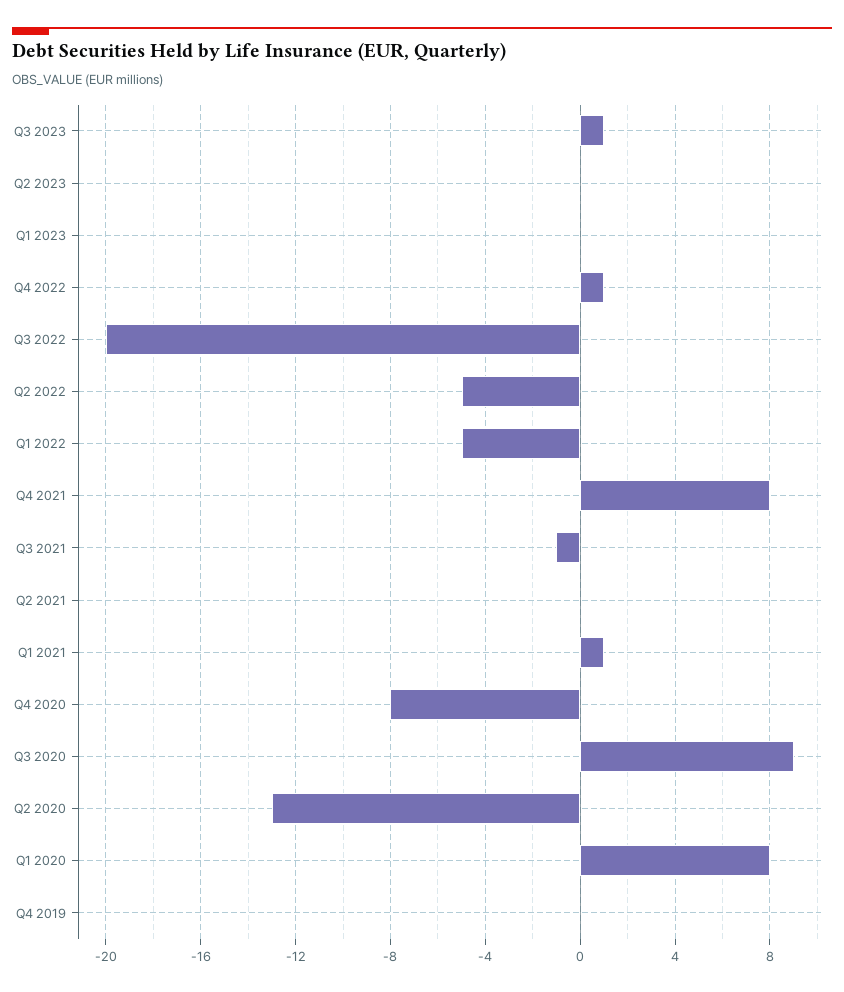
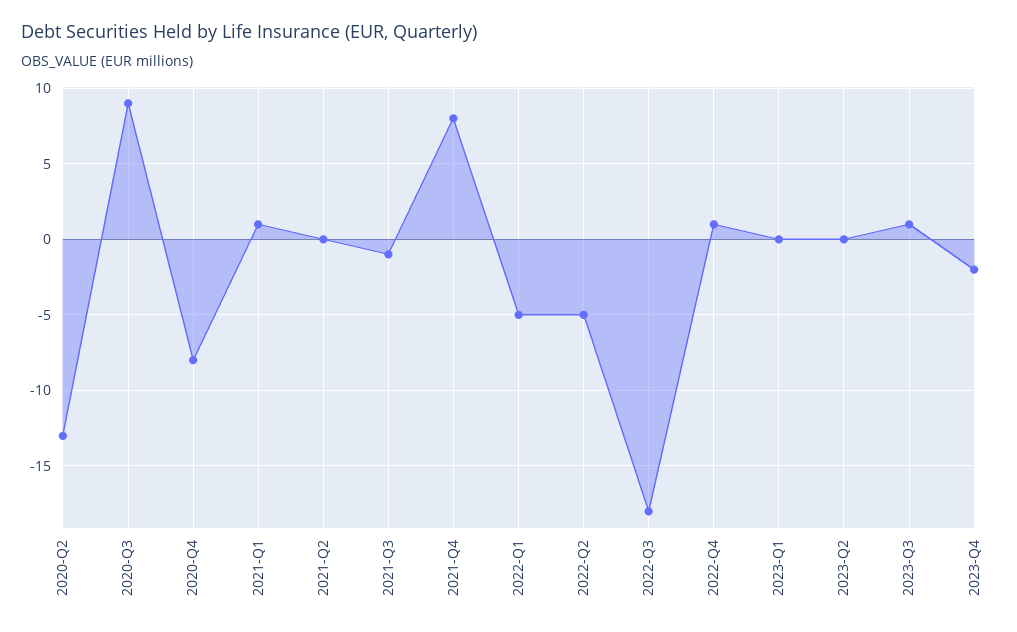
Q3 2022: -20 -> -18
Q1 2020: 8 -> none
Q4 2019: 0 -> none
2023-Q4: none -> -2

